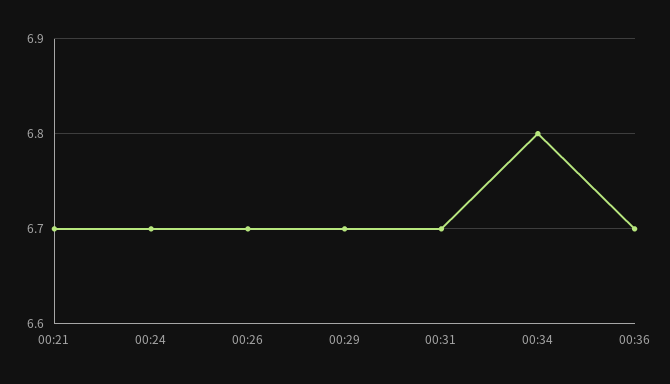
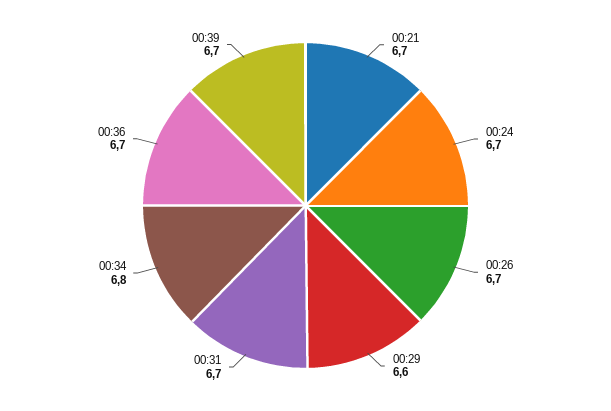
00:29: 6.7 -> 6.6
00:39: none -> 6.7

